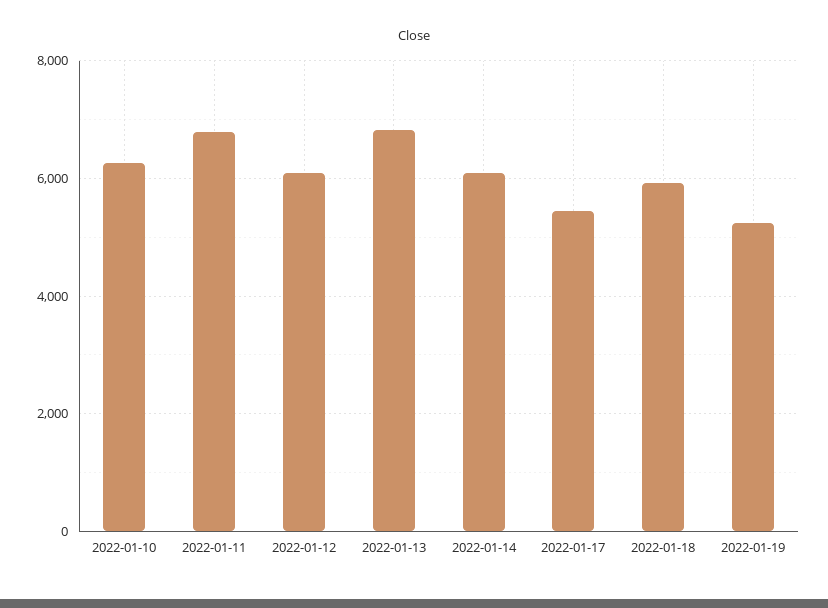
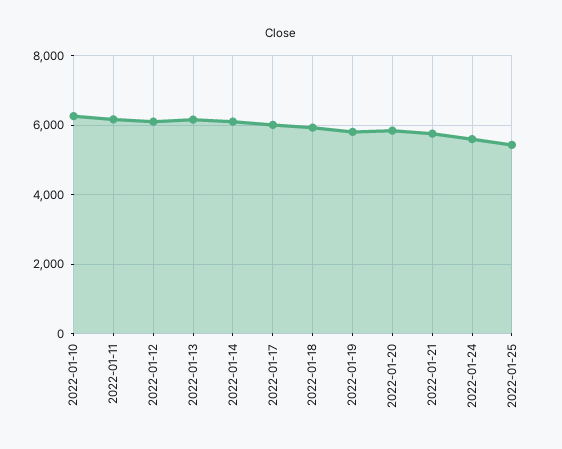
2022-01-11: 6800 -> 6200
2022-01-13: 6800 -> 6200
2022-01-17: 5400 -> 6000
2022-01-19: 5200 -> 5800
2022-01-20: none -> 5800
2022-01-21: none -> 5800
2022-01-24: none -> 5600
2022-01-25: none -> 5400

